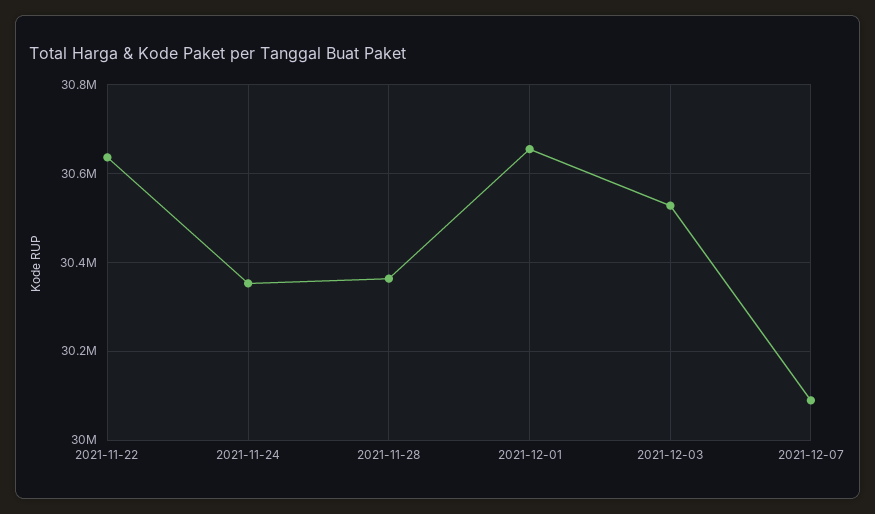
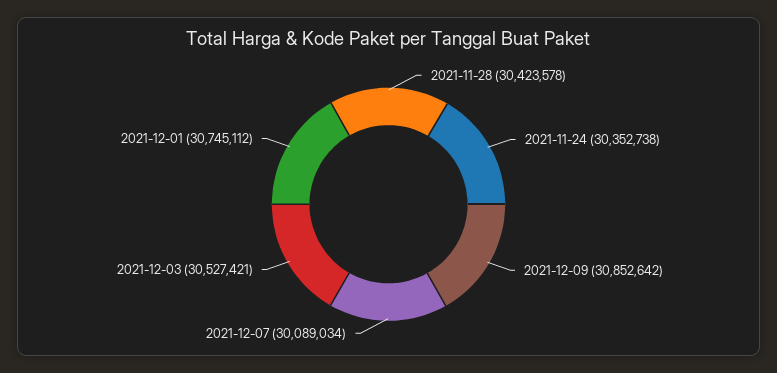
2021-11-22: 30640000 -> none
2021-11-28: 30360000 -> 30423578
2021-12-01: 30660000 -> 30745112
2021-12-09: none -> 30852642

